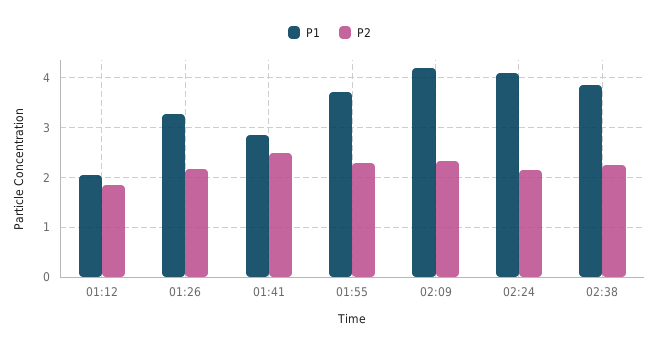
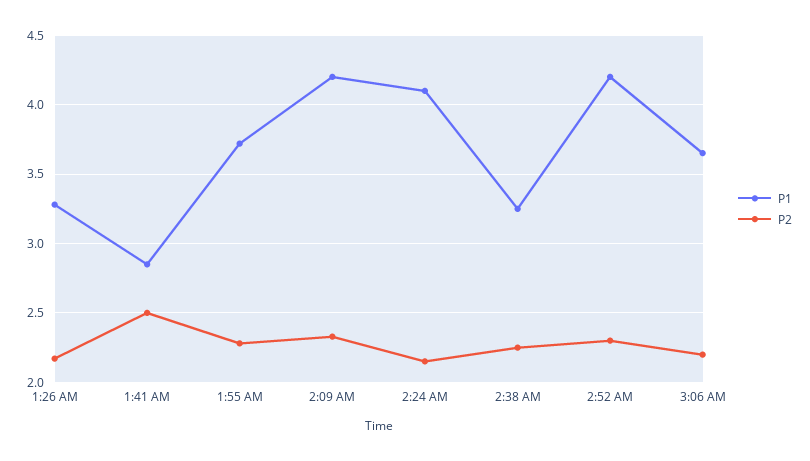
P1, 01:12: 2 -> none
P2, 01:12: 1.8 -> none
P1, 02:38: 3.8 -> 3.25
P1, 2:52 AM: none -> 4.2
P2, 2:52 AM: none -> 2.3
P1, 3:06 AM: none -> 3.65
P2, 3:06 AM: none -> 2.2

